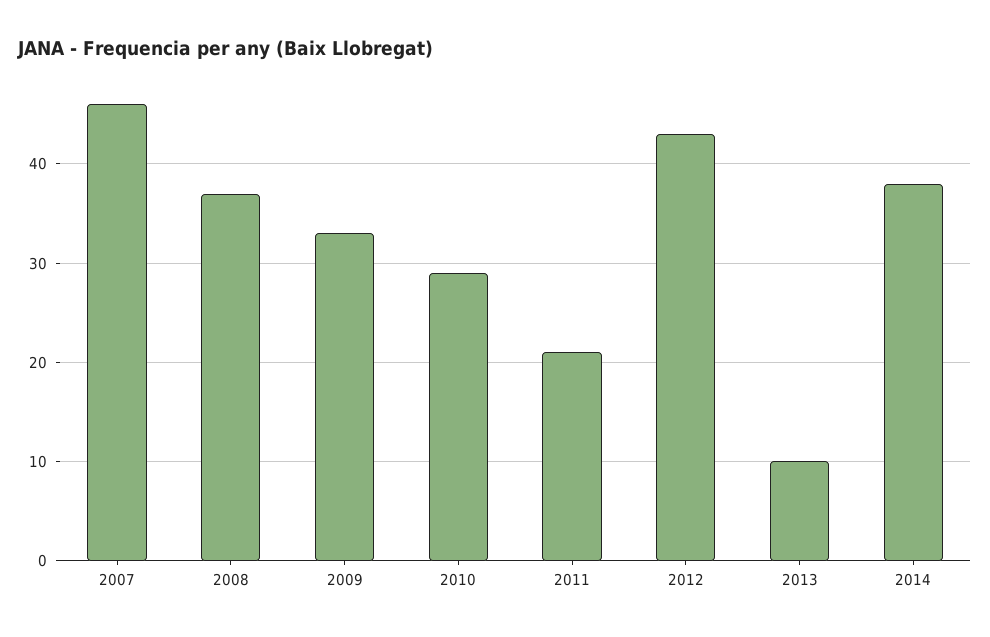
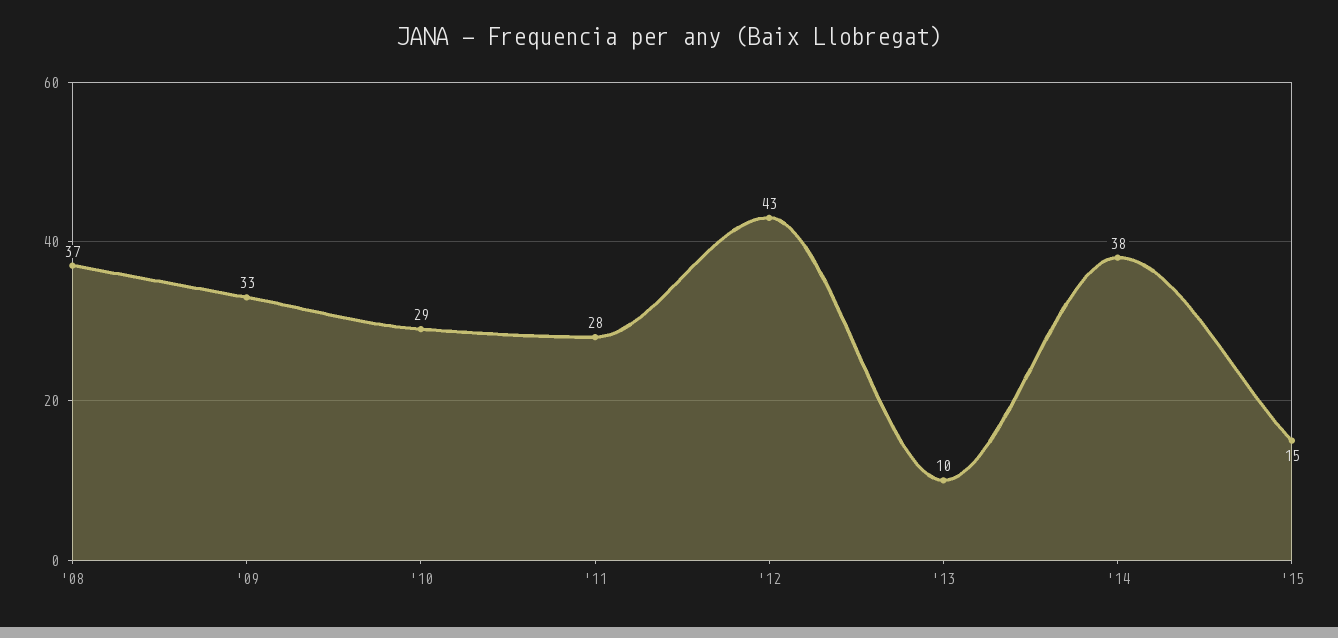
2007: 46 -> none
2011: 21 -> 28
'15: none -> 15

